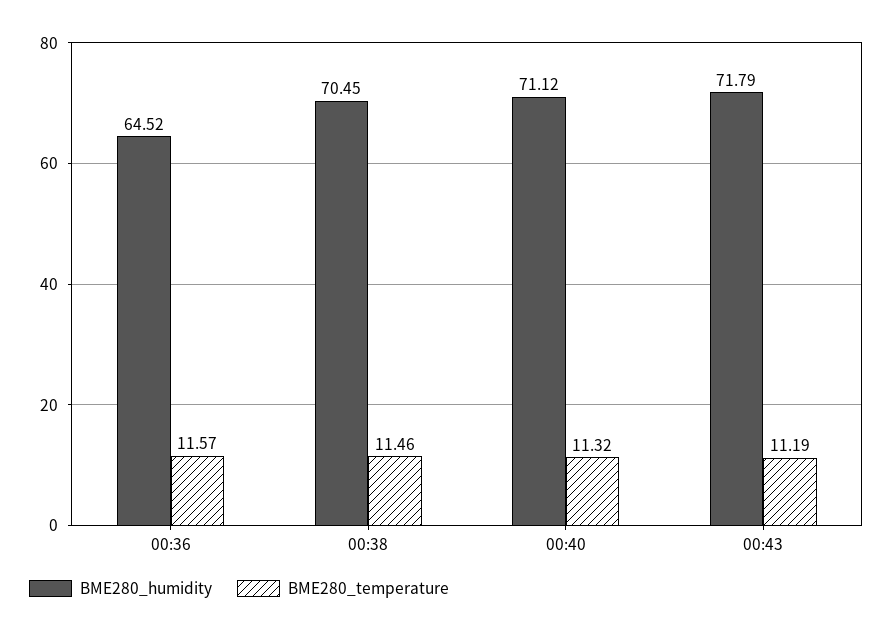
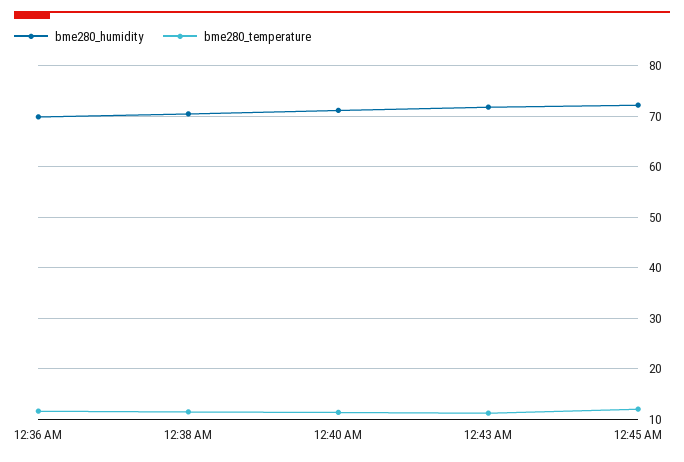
BME280_humidity, 00:36: 64.52 -> 70
BME280_humidity, 12:45 AM: none -> 72
BME280_temperature, 12:45 AM: none -> 12

